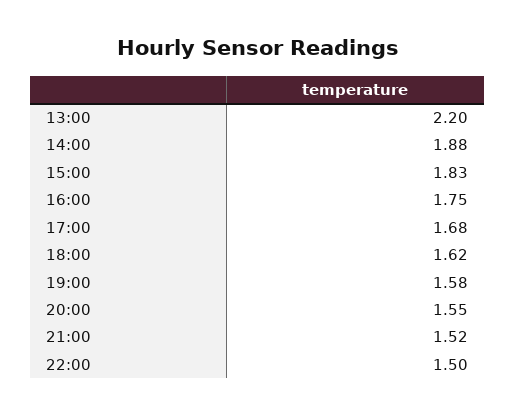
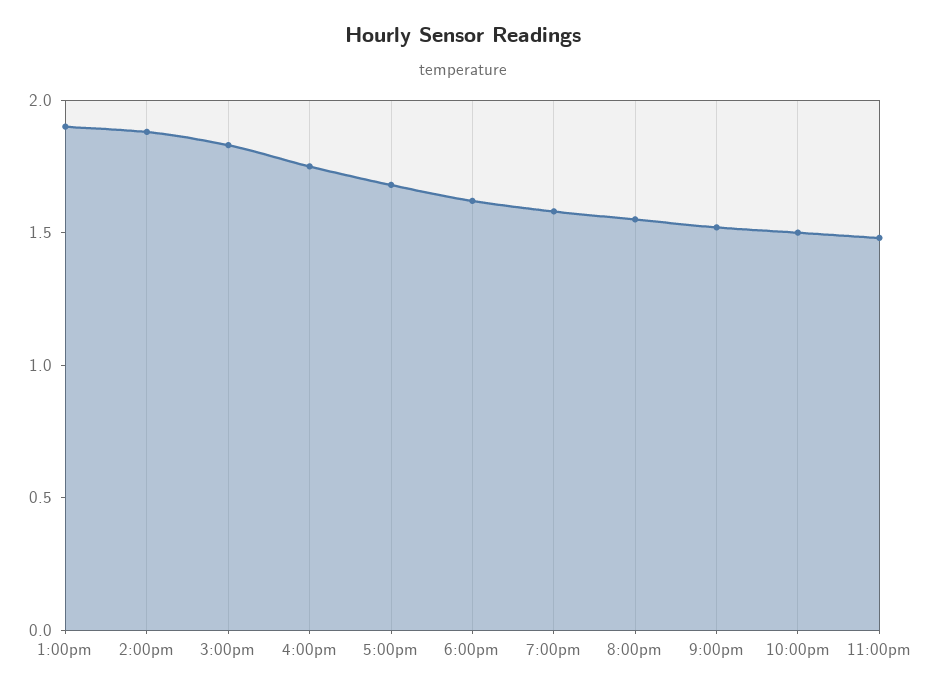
13:00: 2.2 -> 1.9
11:00pm: none -> 1.5

